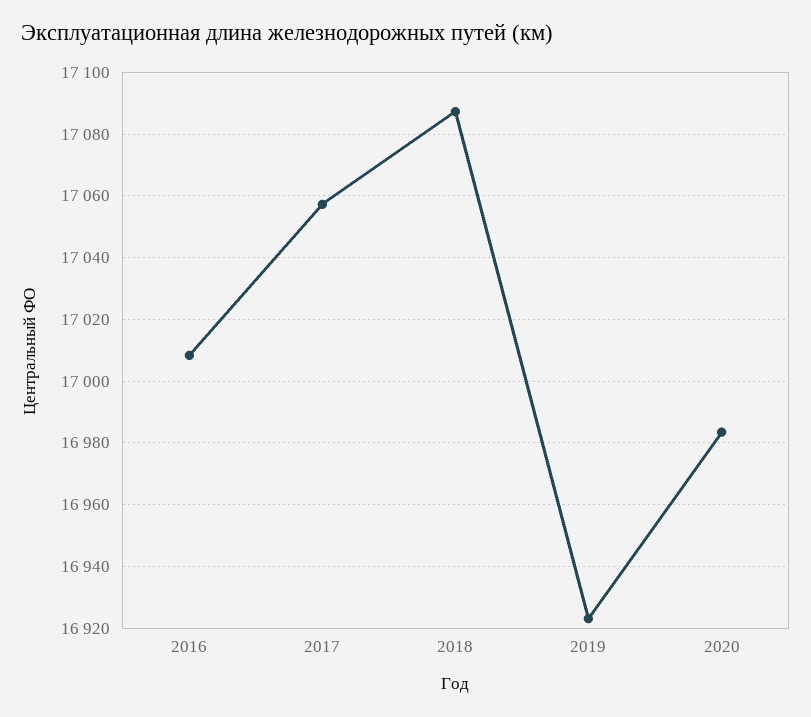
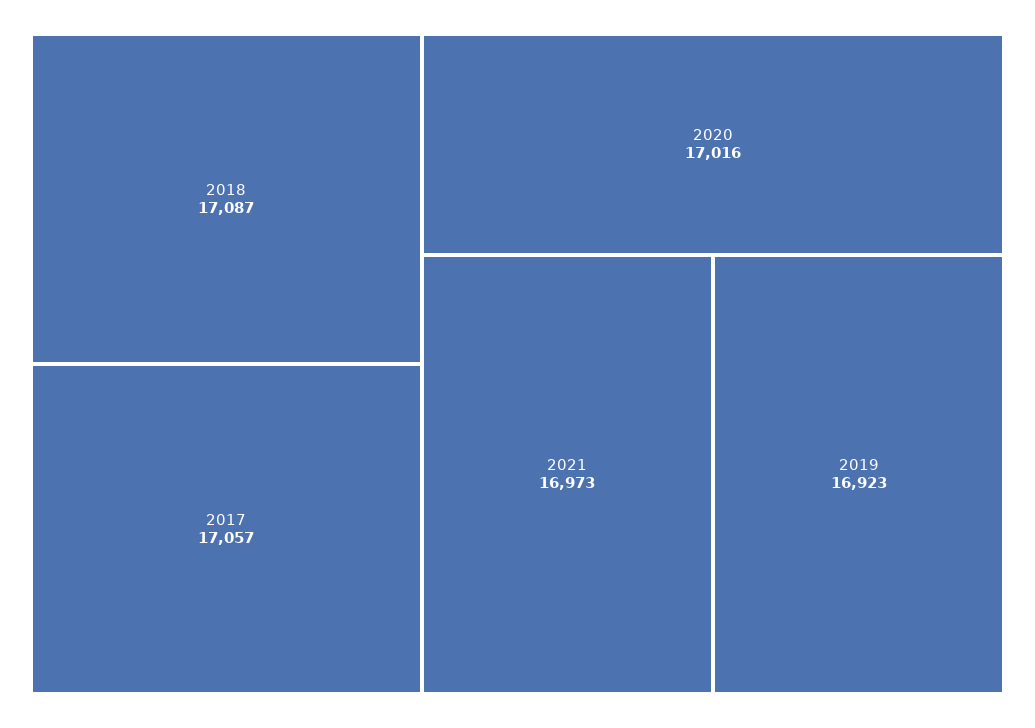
2016: 17008 -> none
2020: 16984 -> 17016
2021: none -> 16973

